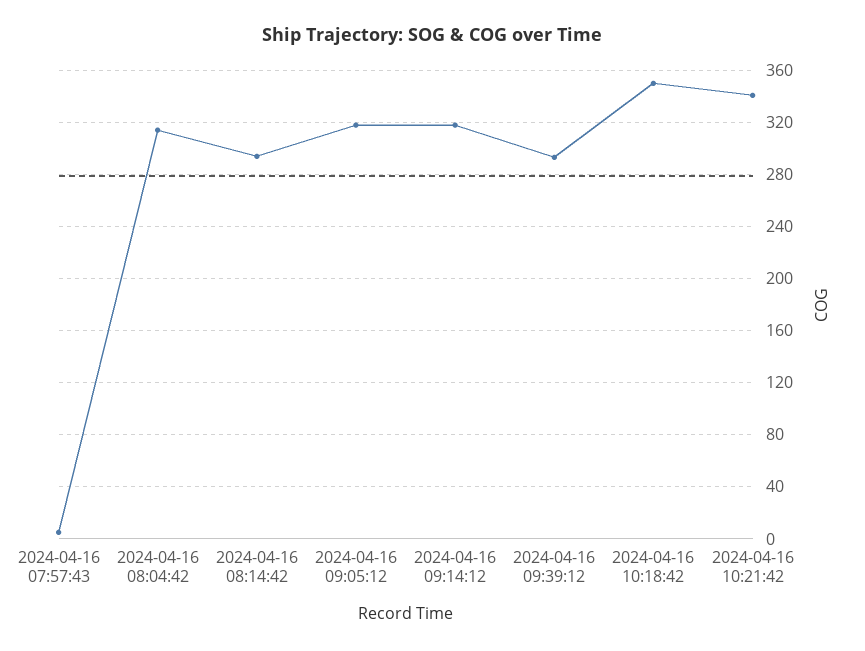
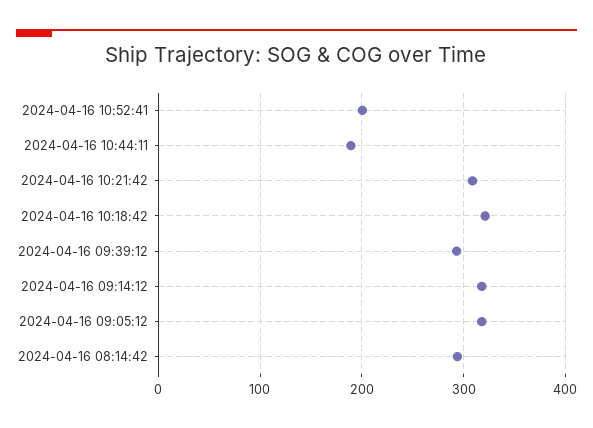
2024-04-16 07:57:43: 5 -> none
2024-04-16 08:04:42: 315 -> none
2024-04-16 10:18:42: 350 -> 320
2024-04-16 10:21:42: 340 -> 310
2024-04-16 10:52:41: none -> 200
2024-04-16 10:44:11: none -> 190

